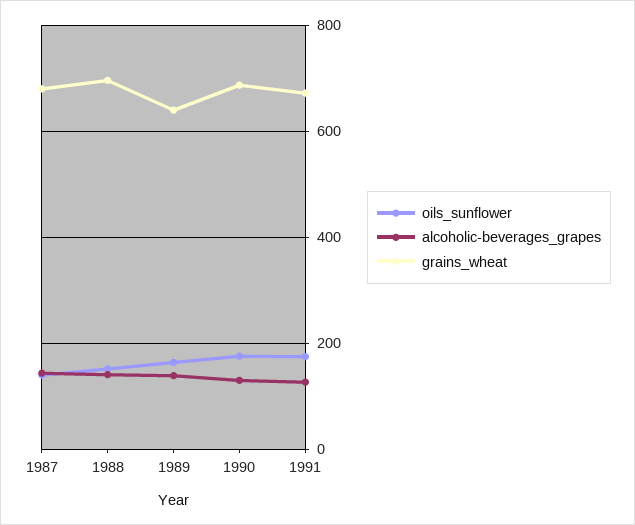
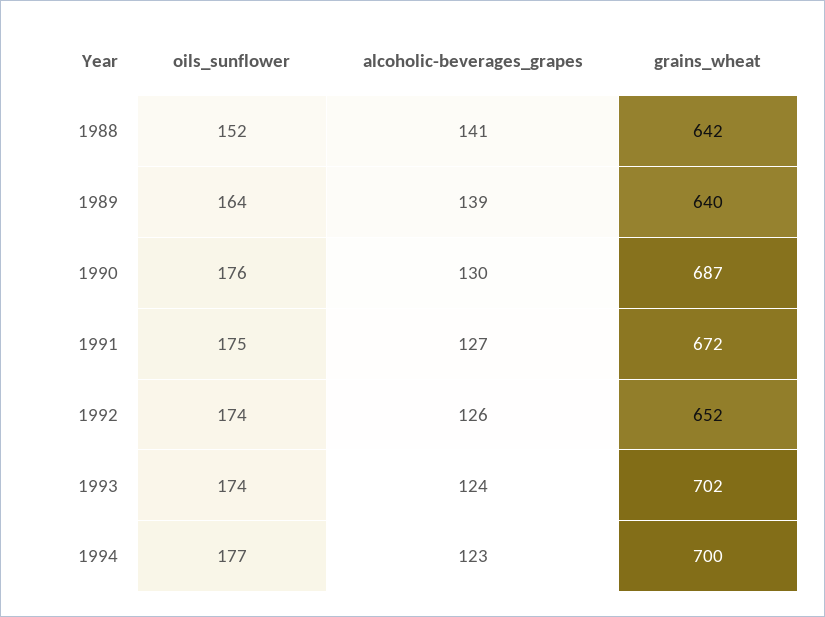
oils_sunflower, 1987: 140 -> none
alcoholic-beverages_grapes, 1987: 140 -> none
grains_wheat, 1987: 680 -> none
grains_wheat, 1988: 700 -> 642
oils_sunflower, 1992: none -> 174
alcoholic-beverages_grapes, 1992: none -> 126
grains_wheat, 1992: none -> 652
oils_sunflower, 1993: none -> 174
alcoholic-beverages_grapes, 1993: none -> 124
grains_wheat, 1993: none -> 702
oils_sunflower, 1994: none -> 177
alcoholic-beverages_grapes, 1994: none -> 123
grains_wheat, 1994: none -> 700

